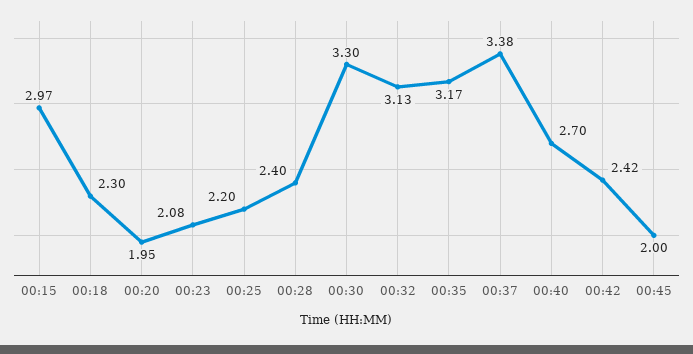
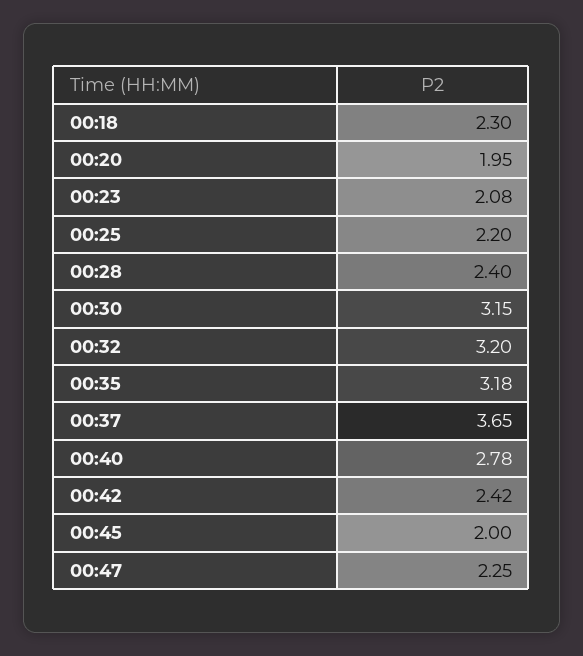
00:15: 2.97 -> none
00:30: 3.3 -> 3.15
00:32: 3.13 -> 3.2
00:35: 3.17 -> 3.18
00:37: 3.38 -> 3.65
00:40: 2.7 -> 2.78
00:47: none -> 2.25

